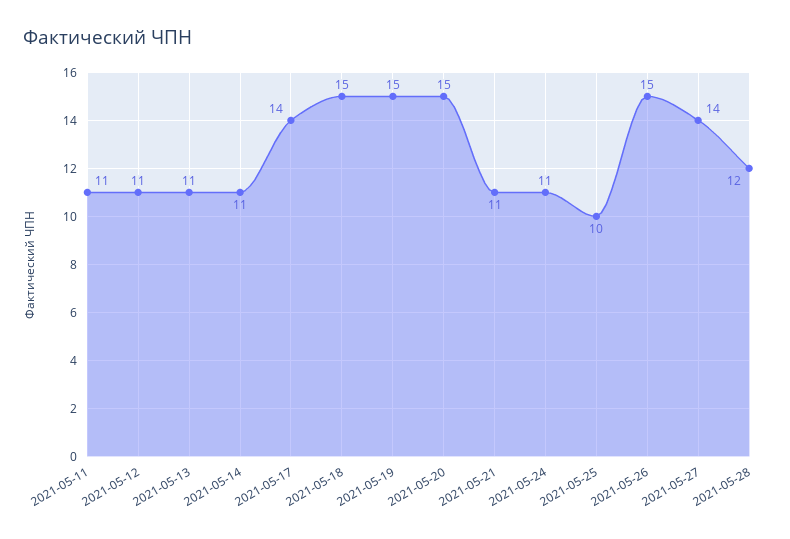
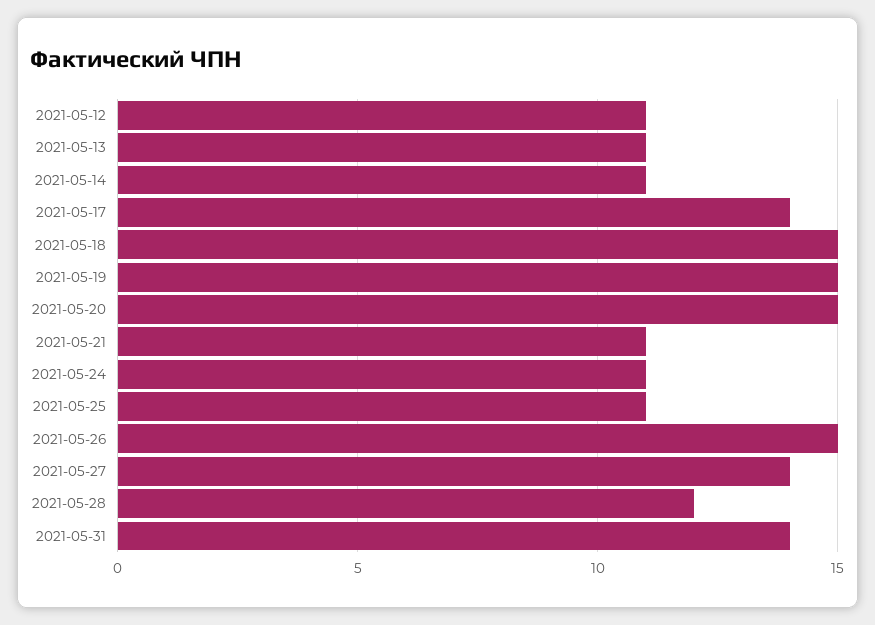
2021-05-11: 11 -> none
2021-05-25: 10 -> 11
2021-05-31: none -> 14

